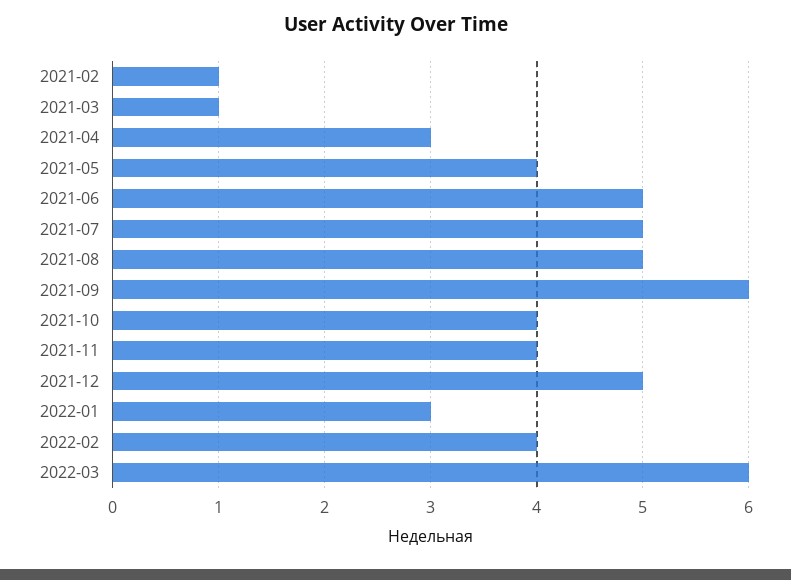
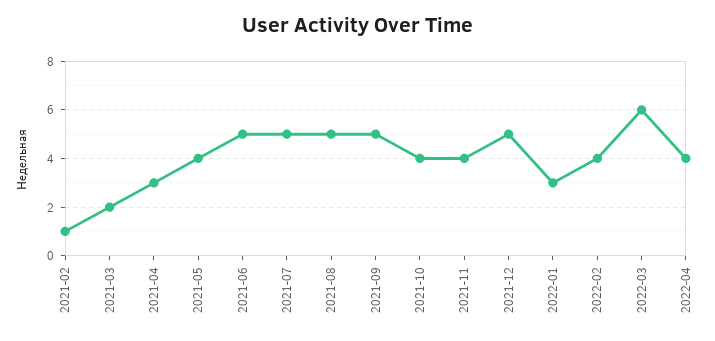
2021-03: 1 -> 2
2021-09: 6 -> 5
2022-04: none -> 4

